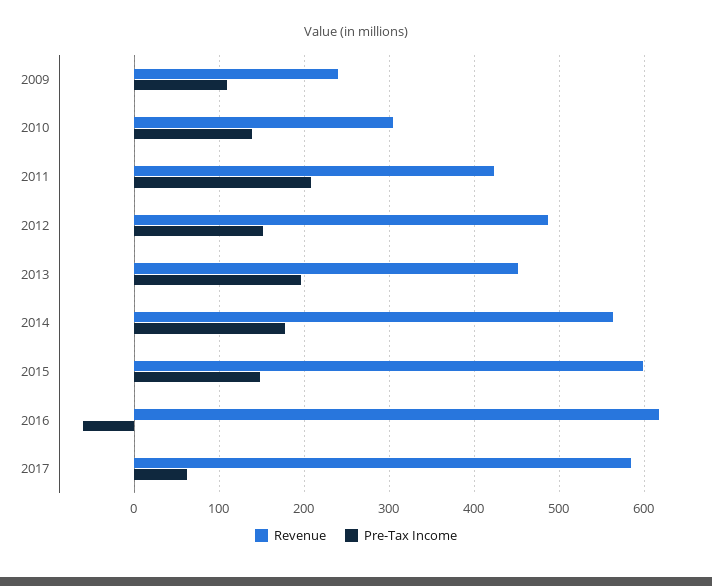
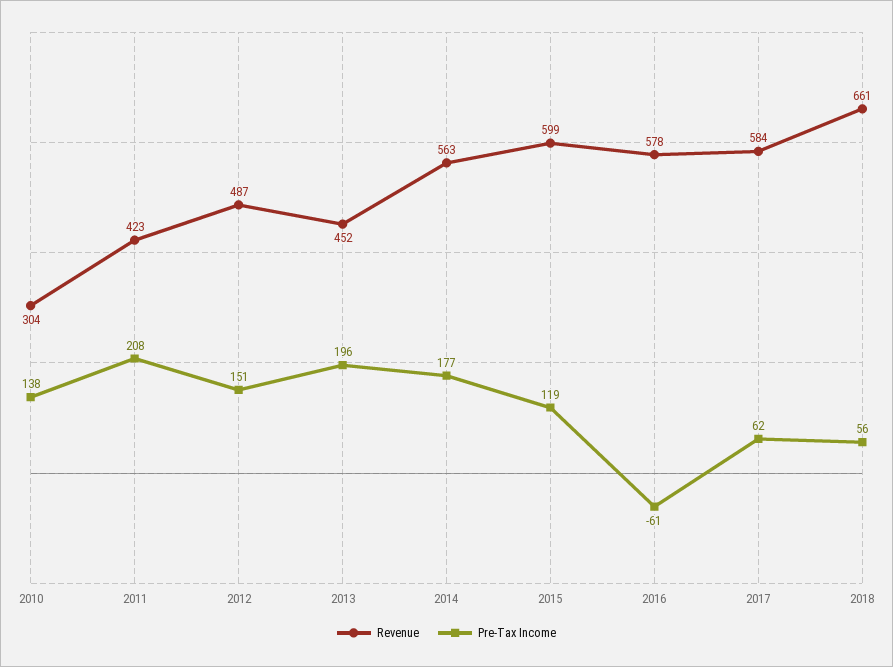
Revenue, 2009: 240 -> none
Pre-Tax Income, 2009: 110 -> none
Pre-Tax Income, 2015: 150 -> 119
Revenue, 2016: 620 -> 578
Revenue, 2018: none -> 661
Pre-Tax Income, 2018: none -> 56

